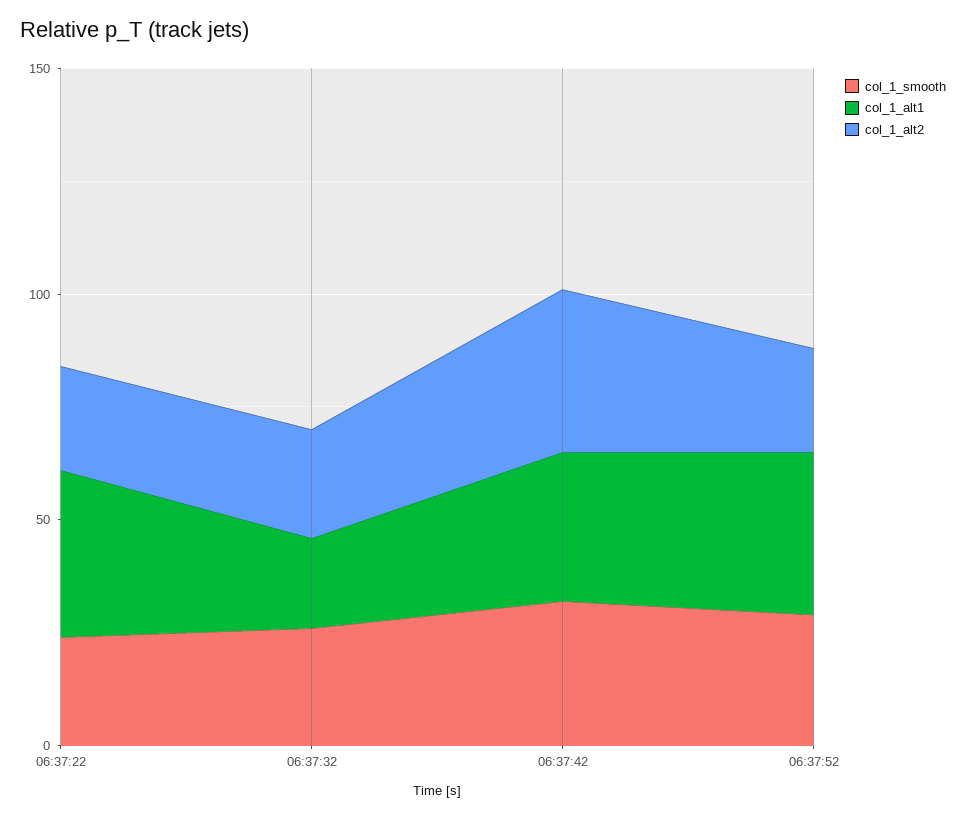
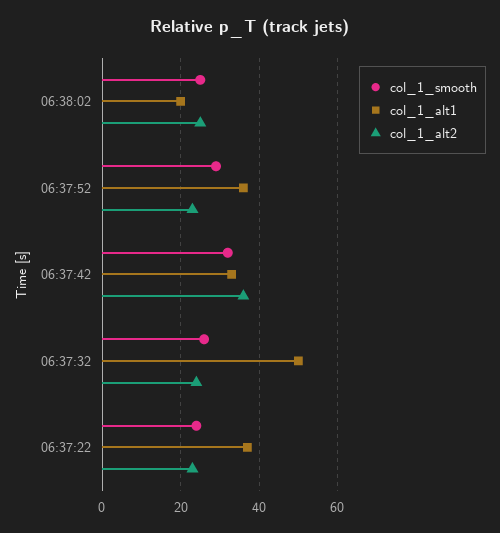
col_1_alt1, 06:37:32: 20 -> 50
col_1_smooth, 06:38:02: none -> 25
col_1_alt1, 06:38:02: none -> 20
col_1_alt2, 06:38:02: none -> 25

